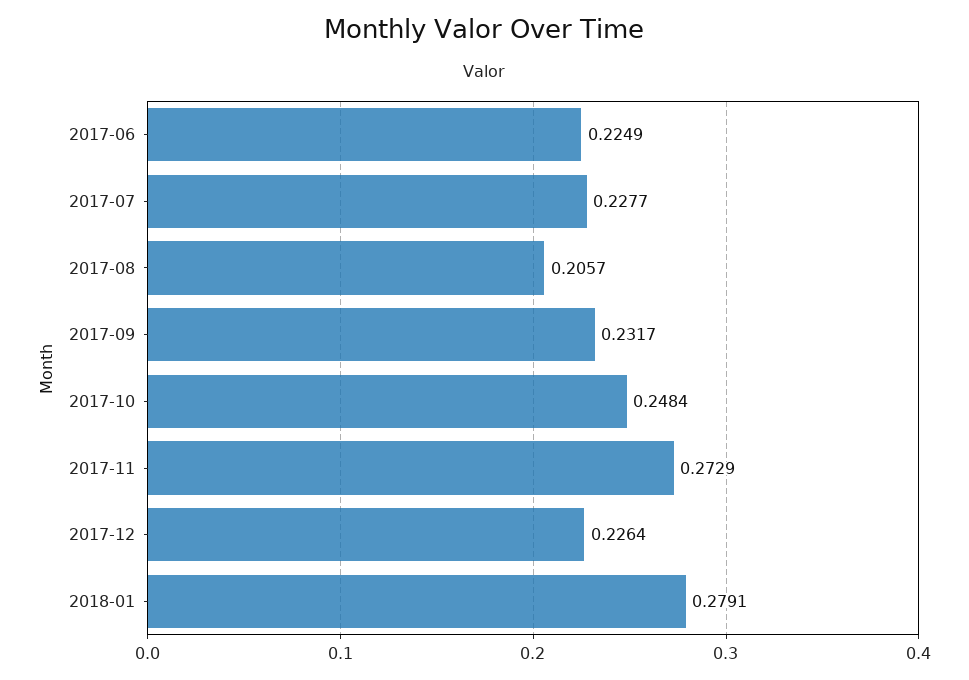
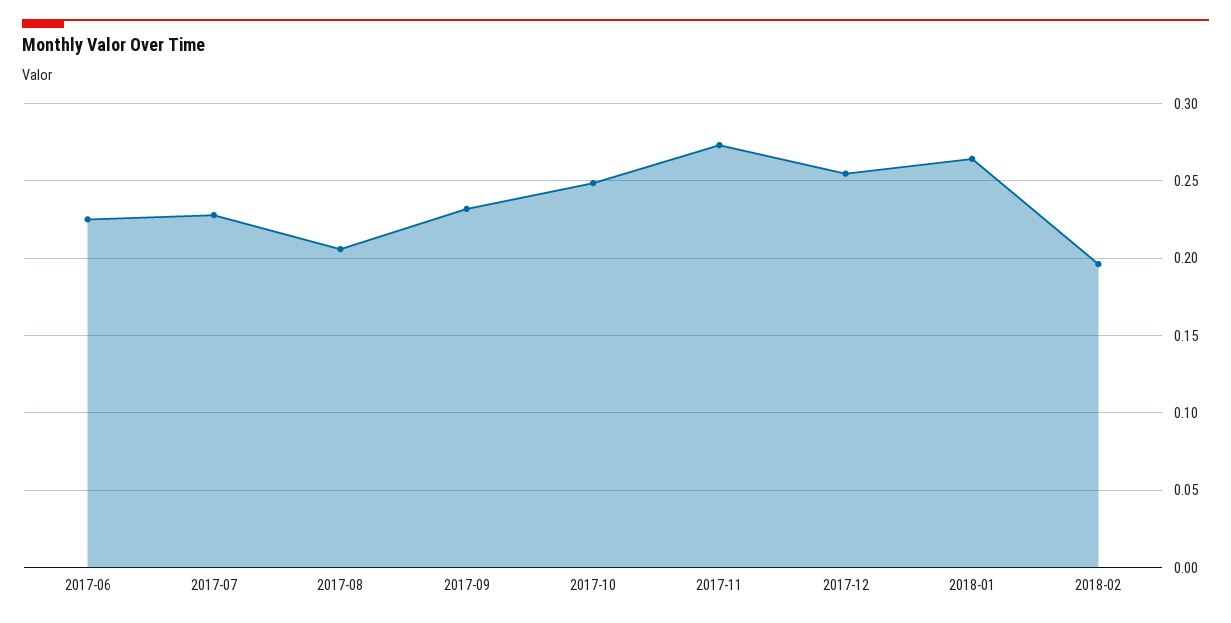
2017-12: 0.2264 -> 0.255
2018-01: 0.2791 -> 0.265
2018-02: none -> 0.195

